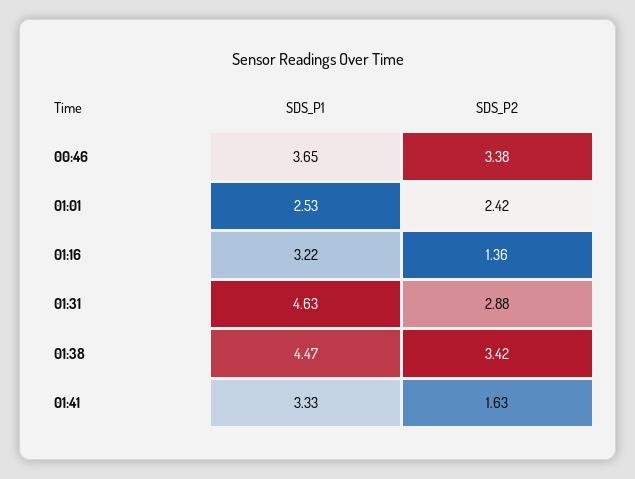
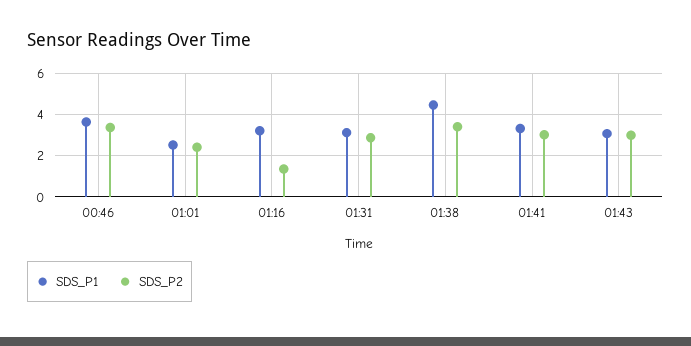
SDS_P1, 01:31: 4.63 -> 3
SDS_P2, 01:41: 1.63 -> 3
SDS_P1, 01:43: none -> 3
SDS_P2, 01:43: none -> 3

